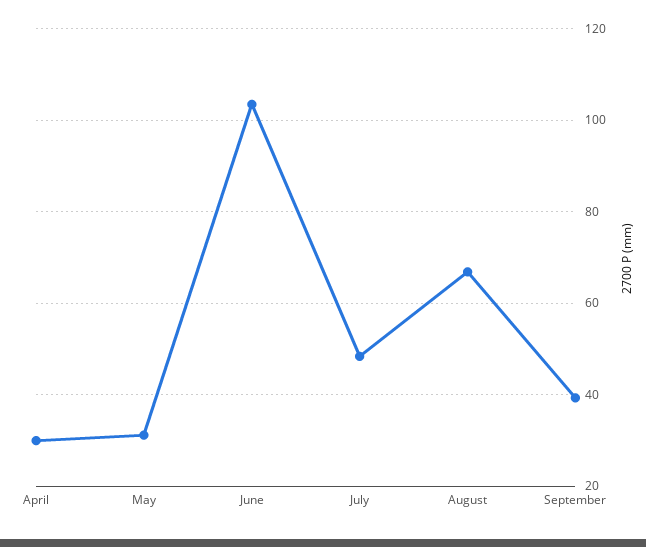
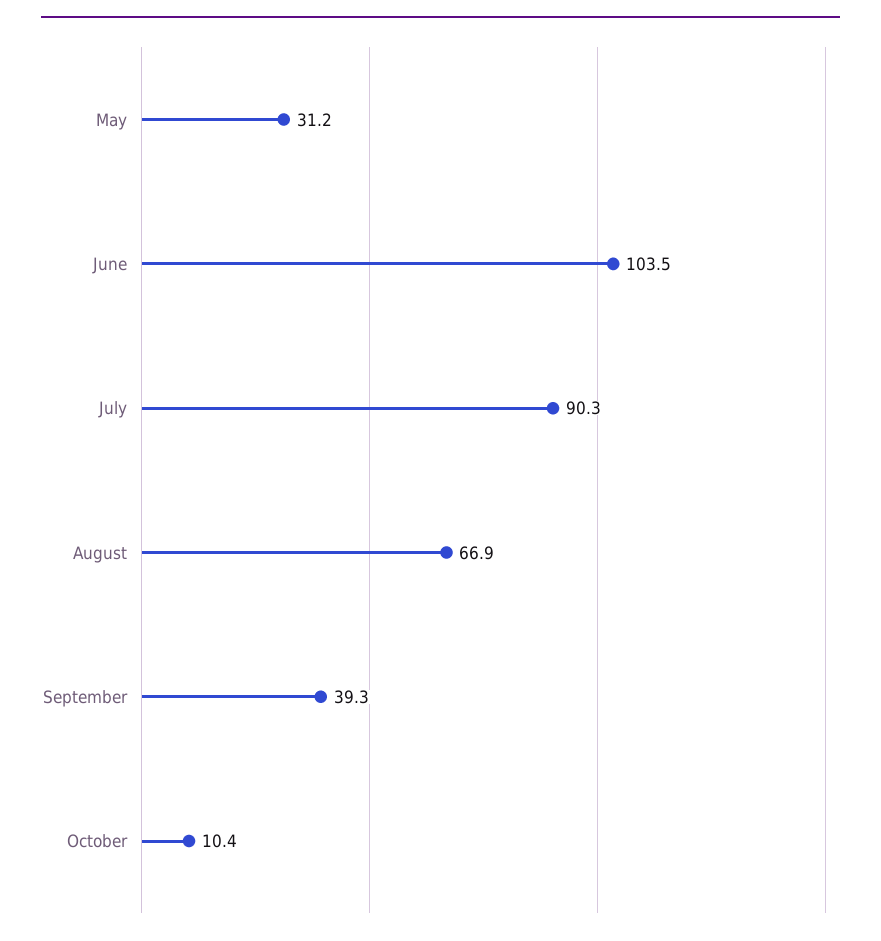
April: 30 -> none
July: 48 -> 90.3
October: none -> 10.4

